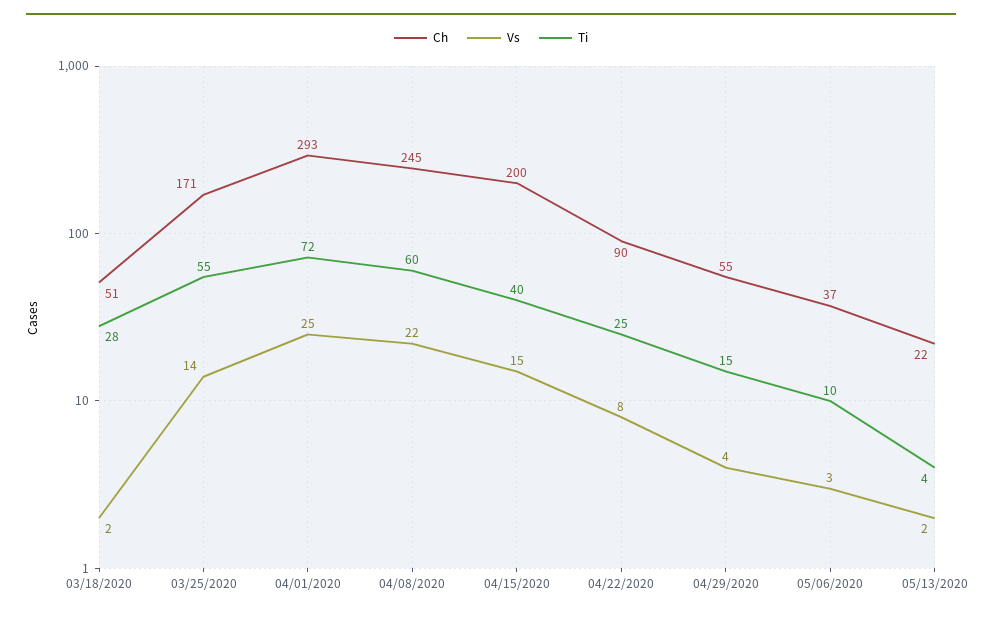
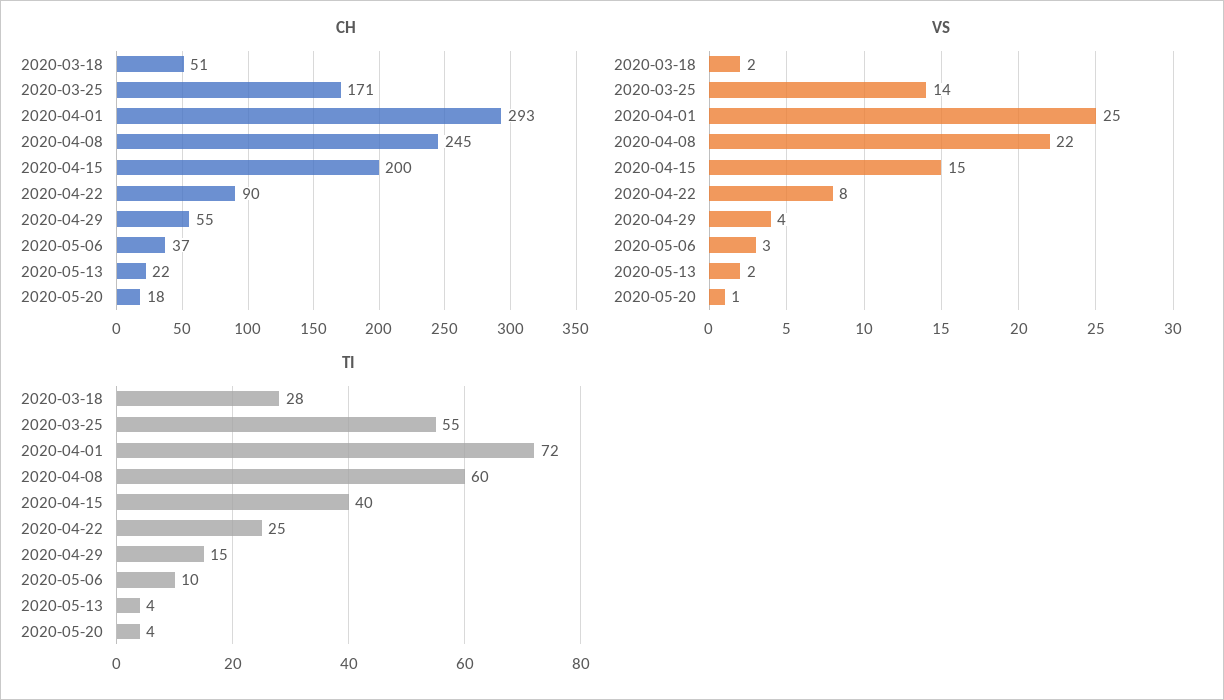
Ch, 2020-05-20: none -> 18
Vs, 2020-05-20: none -> 1
Ti, 2020-05-20: none -> 4

